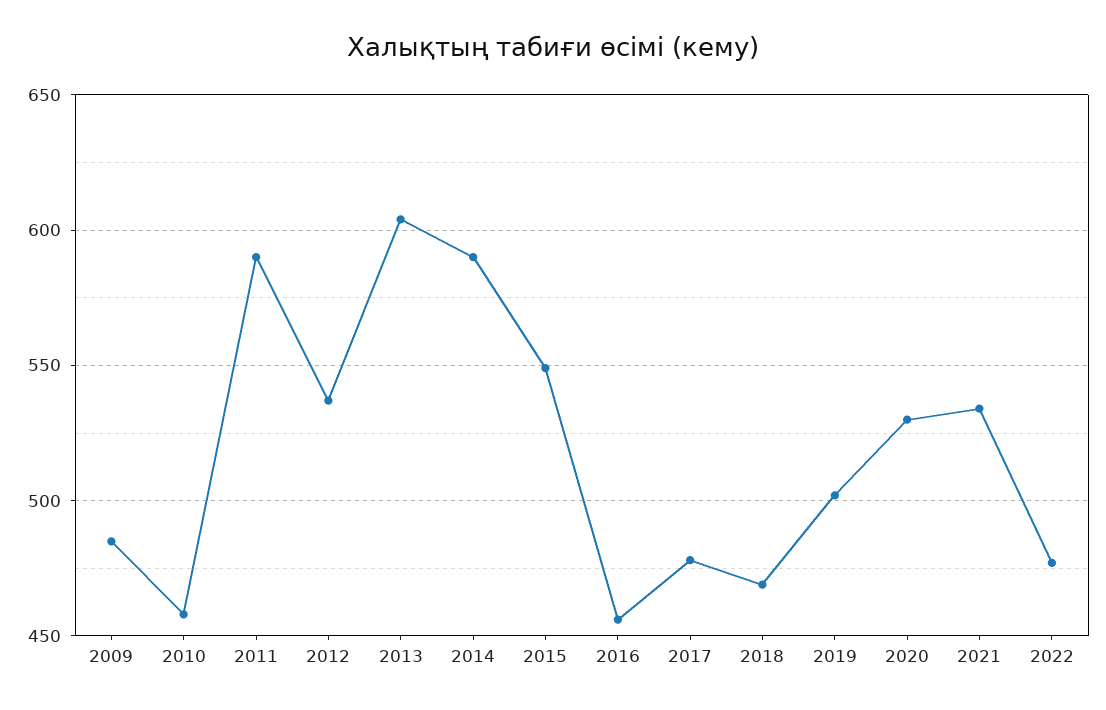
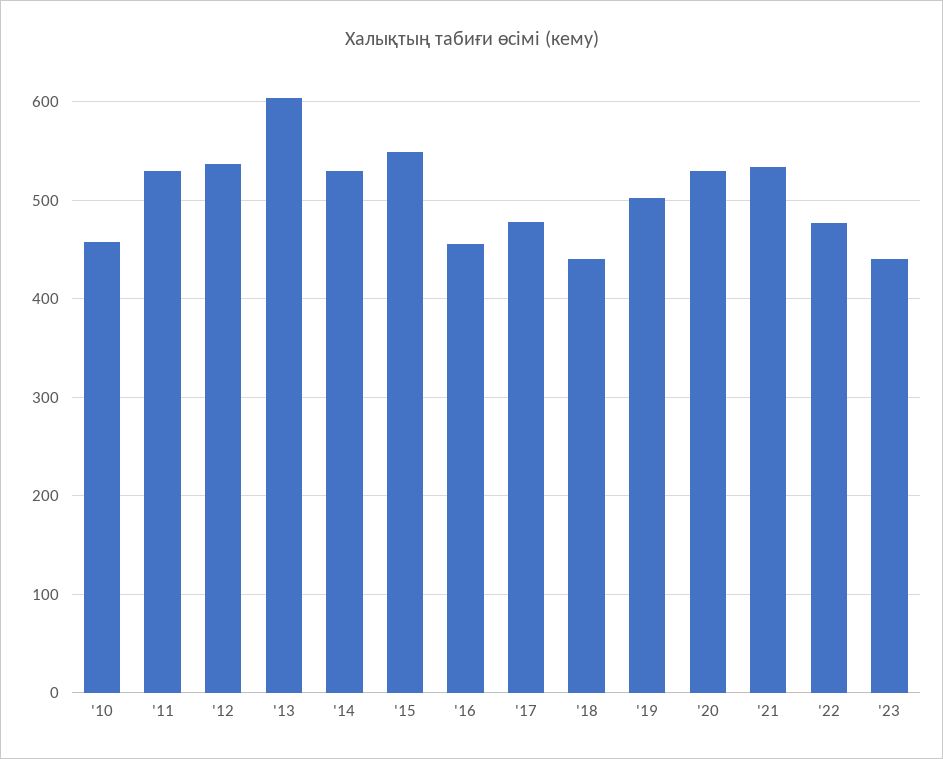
2009: 485 -> none
2011: 590 -> 530
2014: 590 -> 530
2018: 470 -> 440
'23: none -> 440

